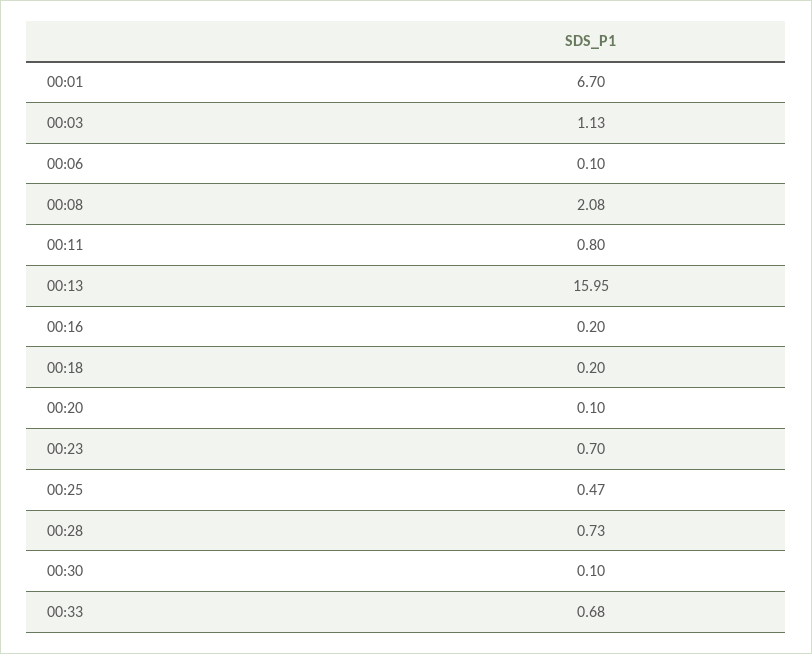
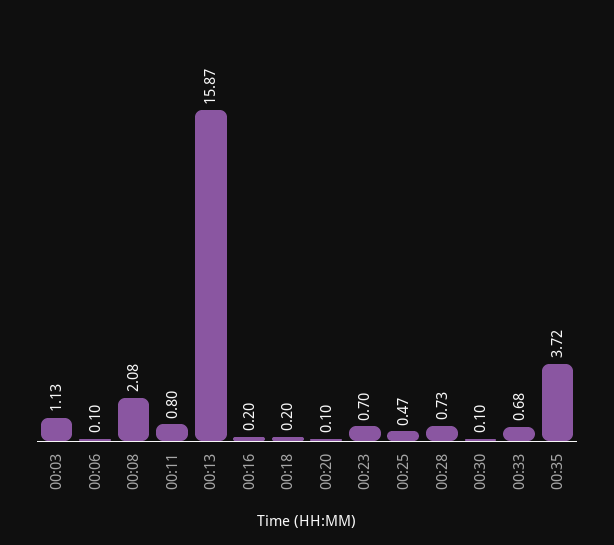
00:01: 6.7 -> none
00:13: 15.95 -> 15.87
00:35: none -> 3.72

